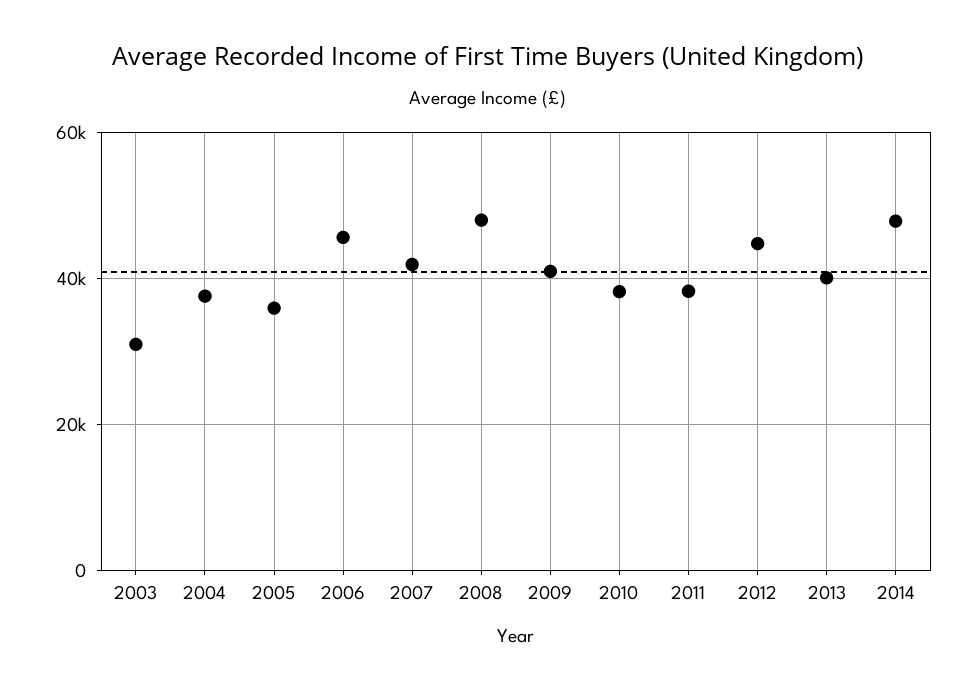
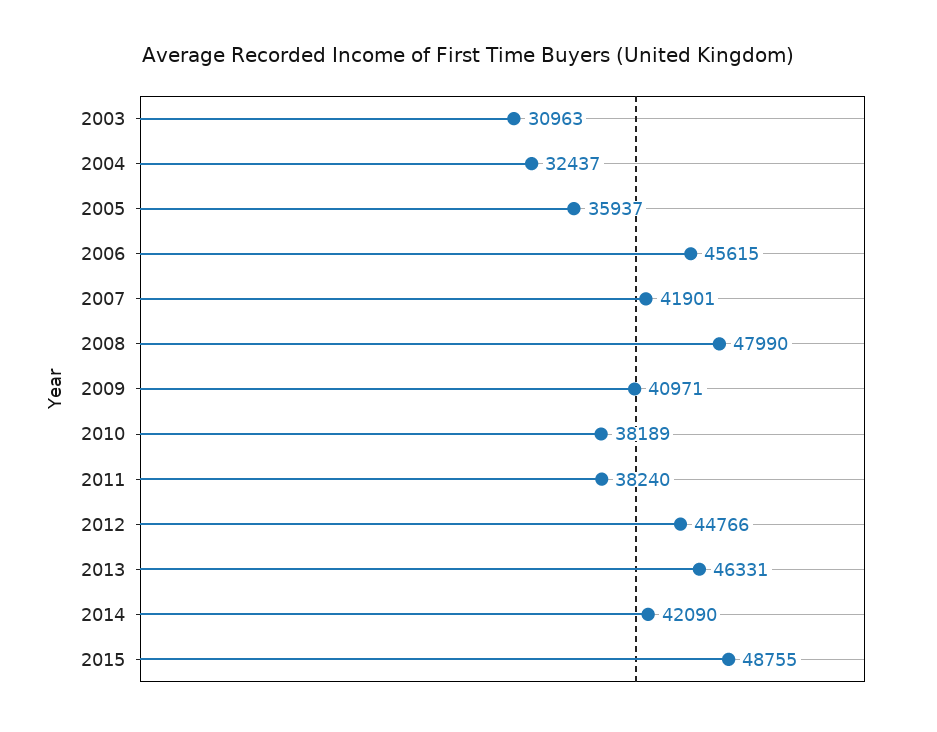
2004: 38000 -> 32437
2013: 40000 -> 46331
2014: 48000 -> 42090
2015: none -> 48755

